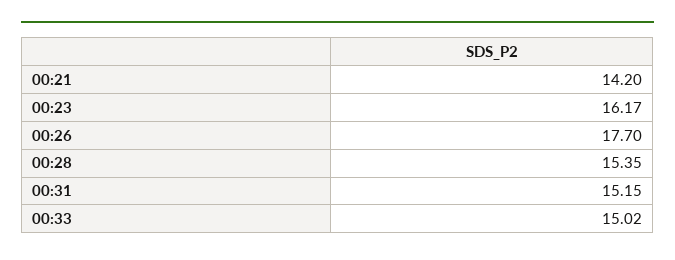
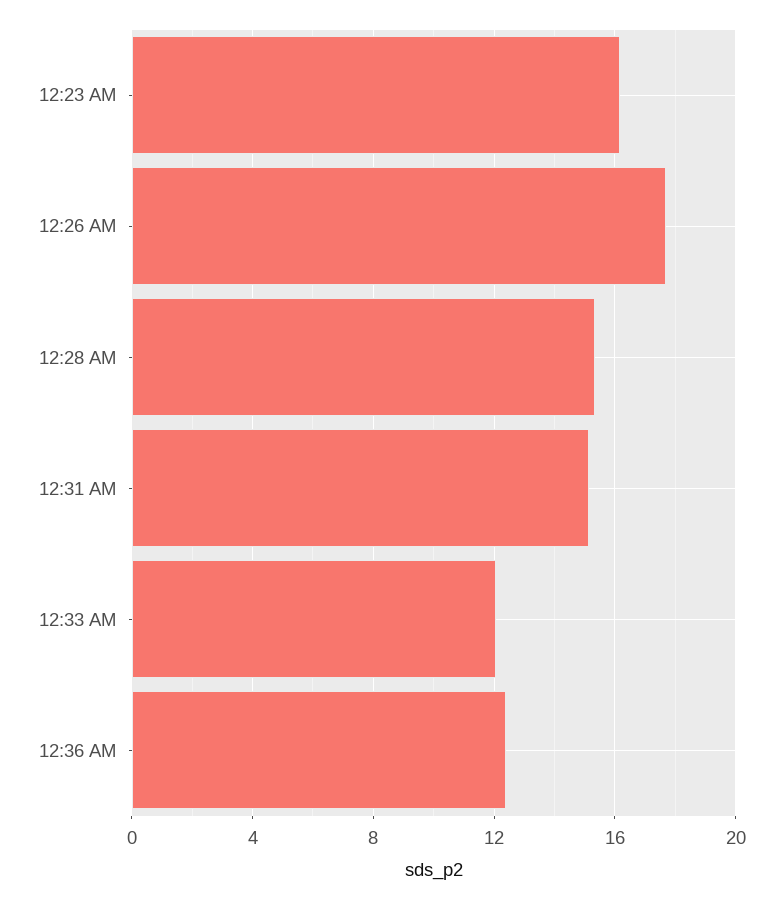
00:21: 14.2 -> none
00:33: 15.02 -> 12
12:36 AM: none -> 12.5

